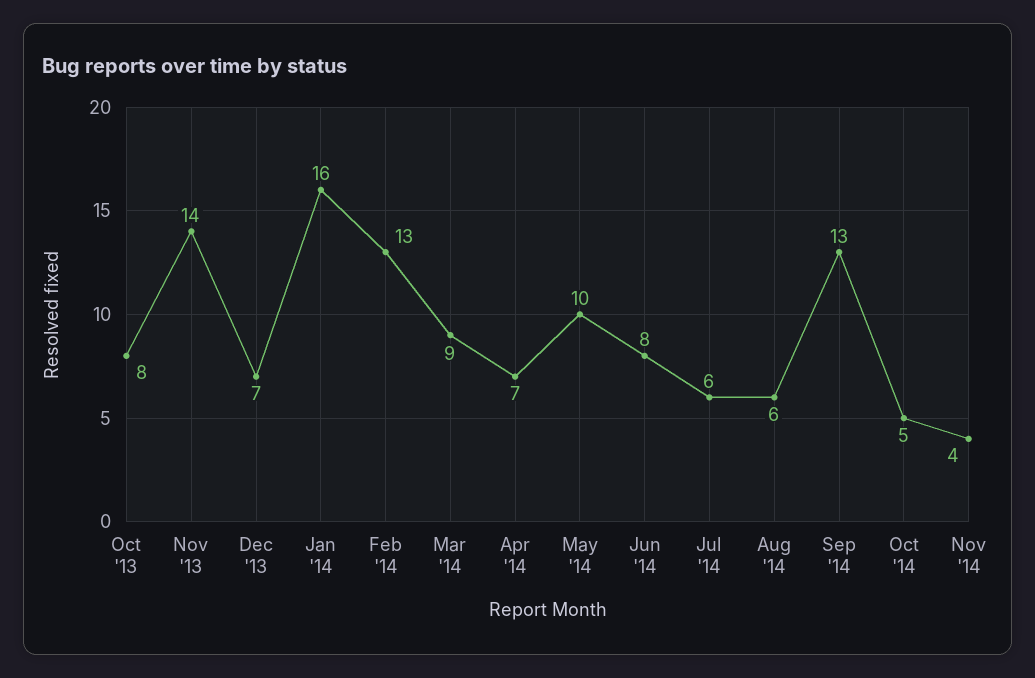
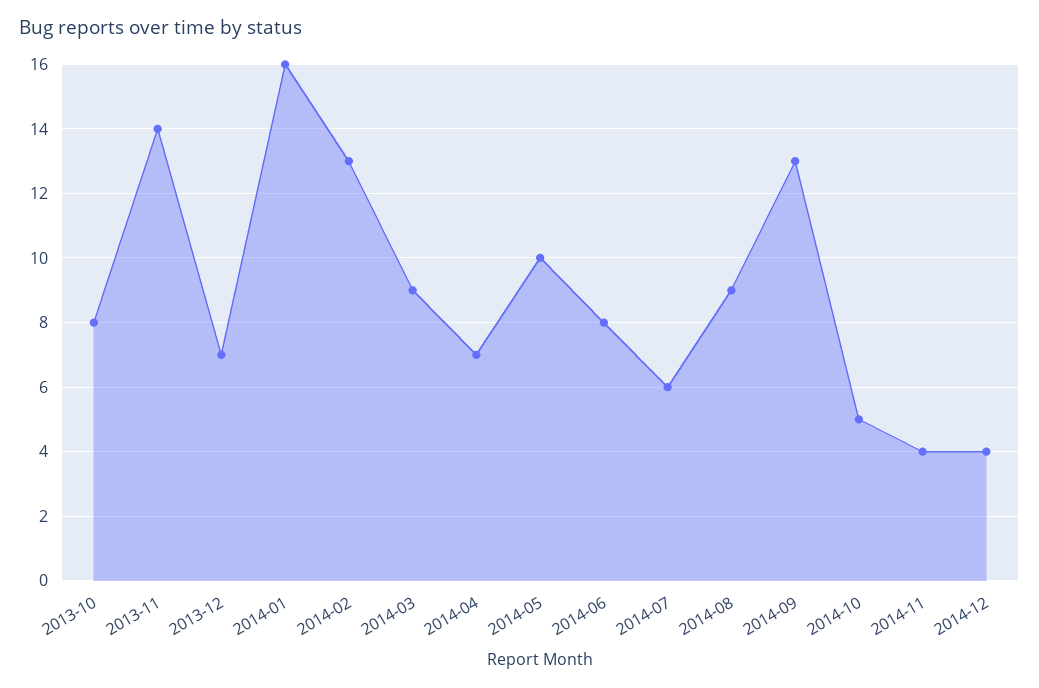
Aug '14: 6 -> 9
2014-12: none -> 4

